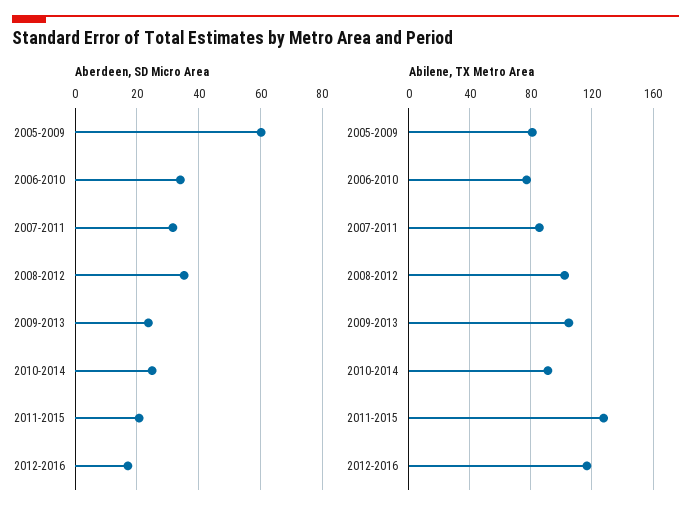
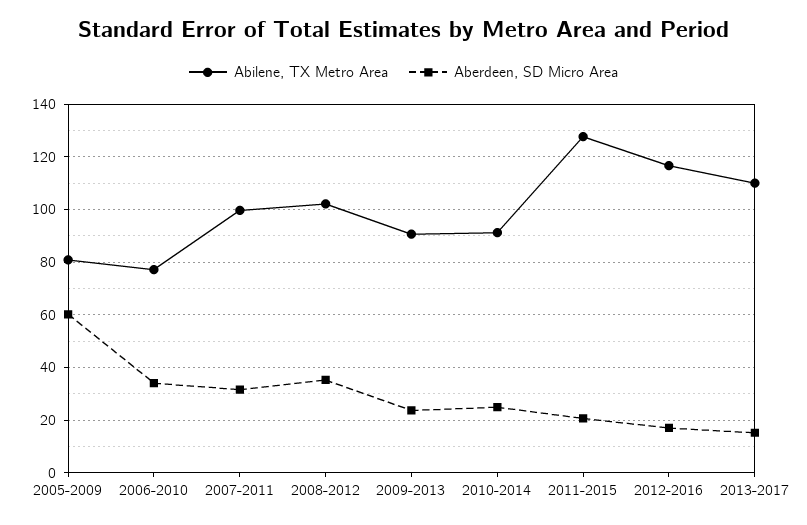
Abilene, TX Metro Area, 2007-2011: 85 -> 100
Abilene, TX Metro Area, 2009-2013: 105 -> 90
Abilene, TX Metro Area, 2013-2017: none -> 110
Aberdeen, SD Micro Area, 2013-2017: none -> 15

